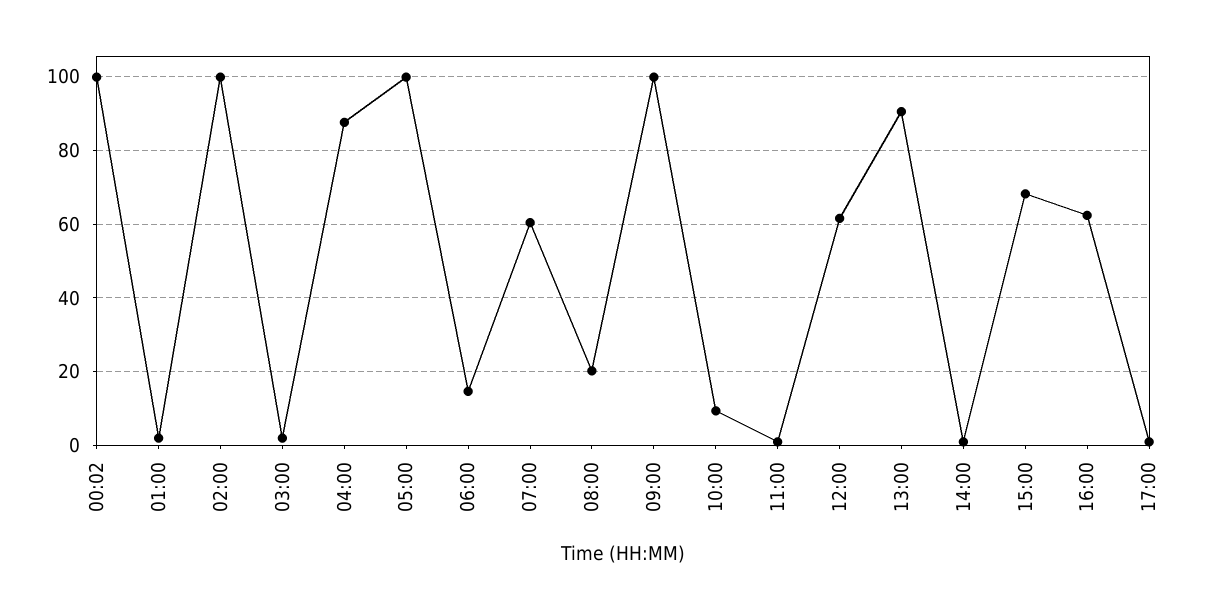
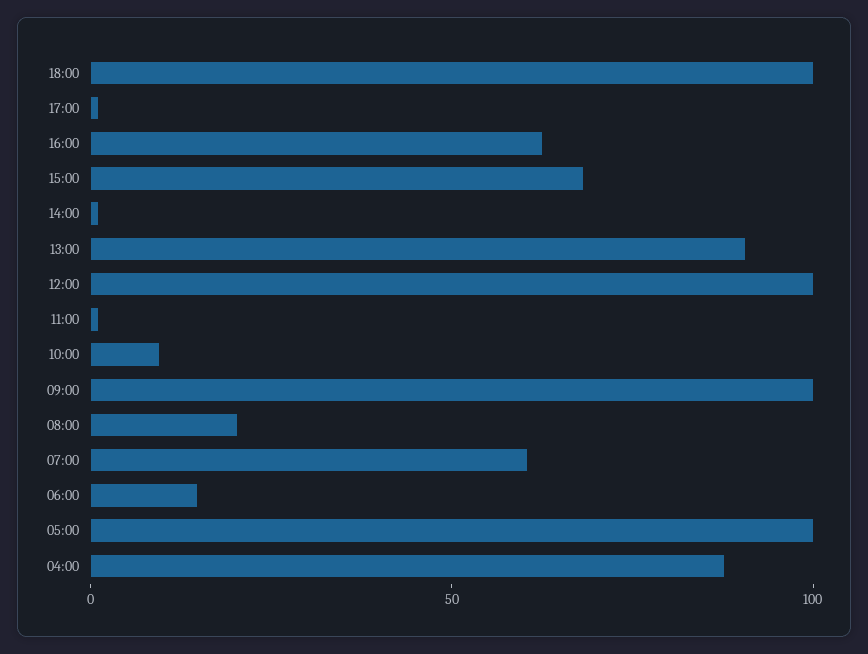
00:02: 100 -> none
01:00: 2 -> none
02:00: 100 -> none
03:00: 2 -> none
12:00: 62 -> 100
18:00: none -> 100

